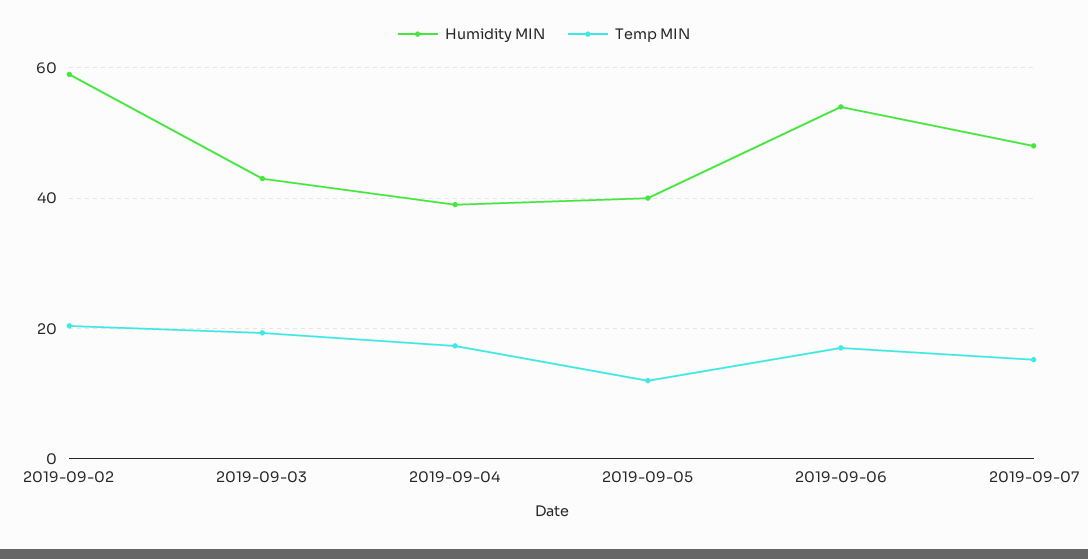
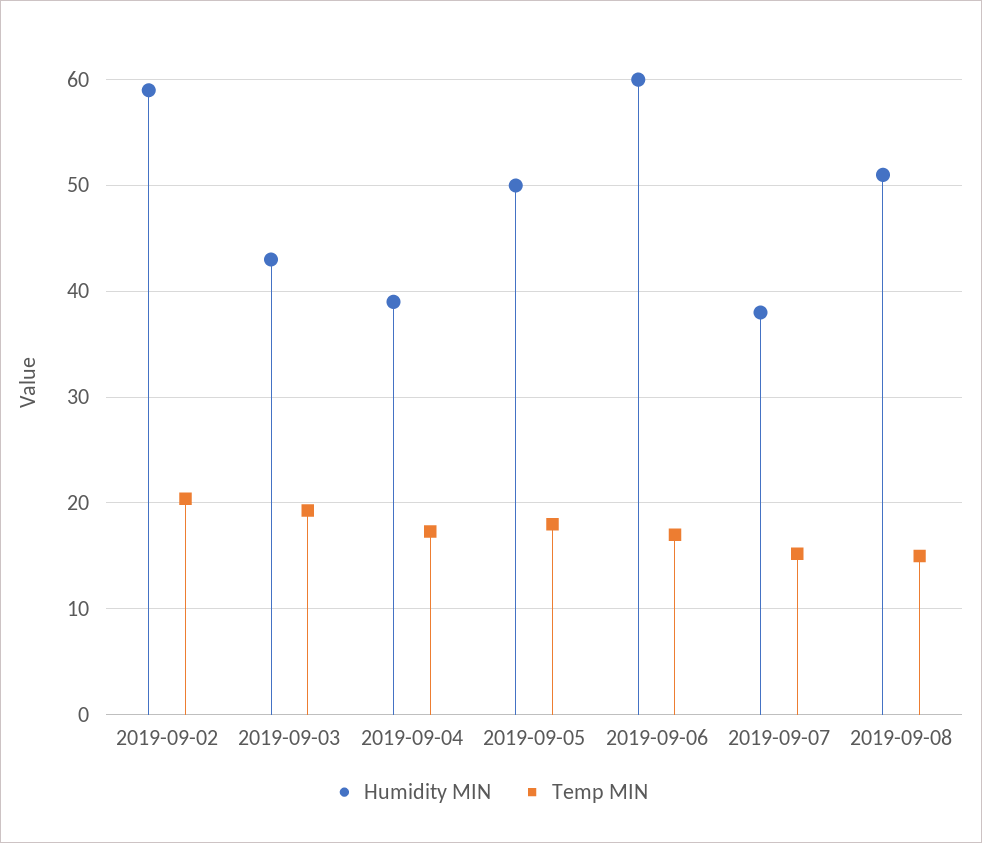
Humidity MIN, 2019-09-05: 40 -> 50
Temp MIN, 2019-09-05: 12 -> 18
Humidity MIN, 2019-09-06: 54 -> 60
Humidity MIN, 2019-09-07: 48 -> 38
Humidity MIN, 2019-09-08: none -> 51
Temp MIN, 2019-09-08: none -> 15

